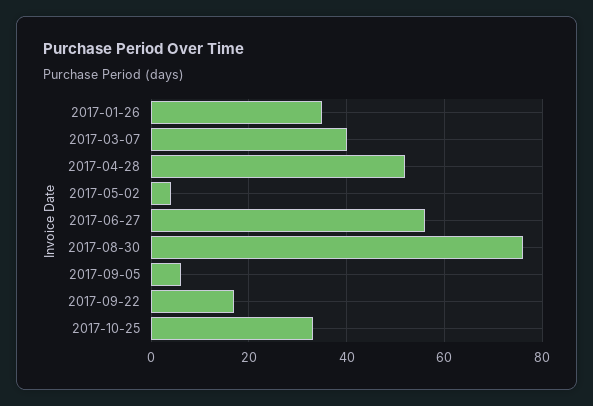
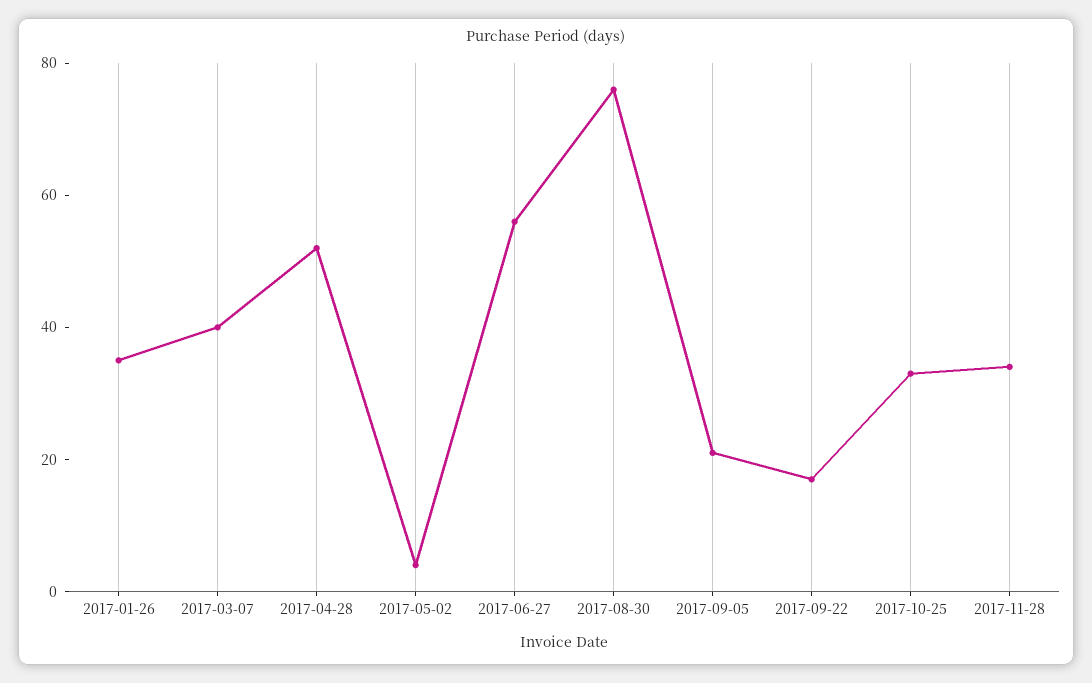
2017-09-05: 5 -> 20
2017-11-28: none -> 35

